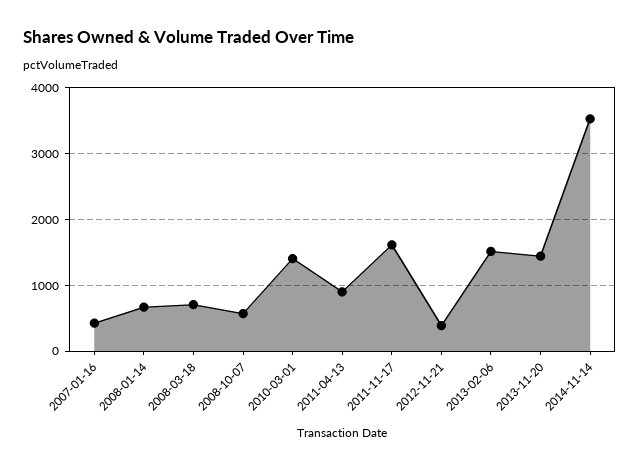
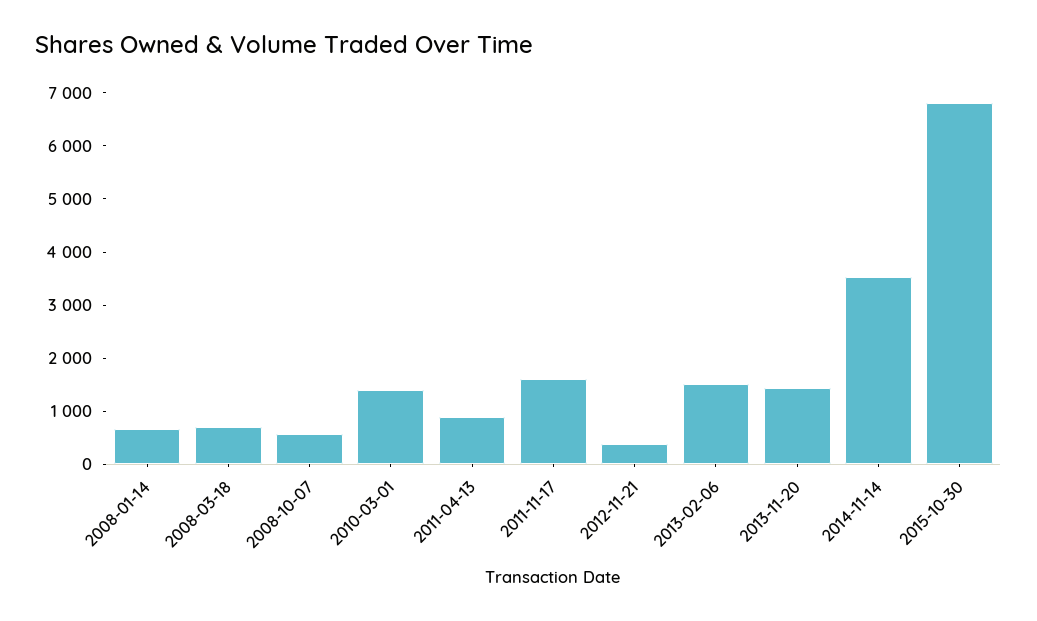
2007-01-16: 400 -> none
2015-10-30: none -> 6800

